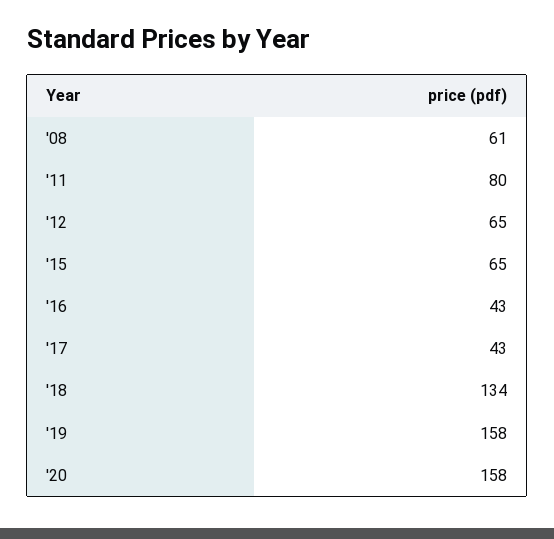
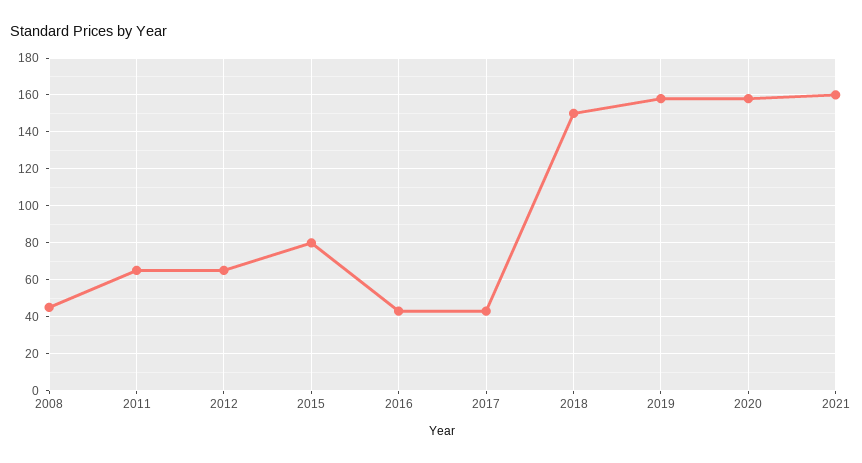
'08: 61 -> 45
'11: 80 -> 65
'15: 65 -> 80
'18: 134 -> 150
2021: none -> 160

